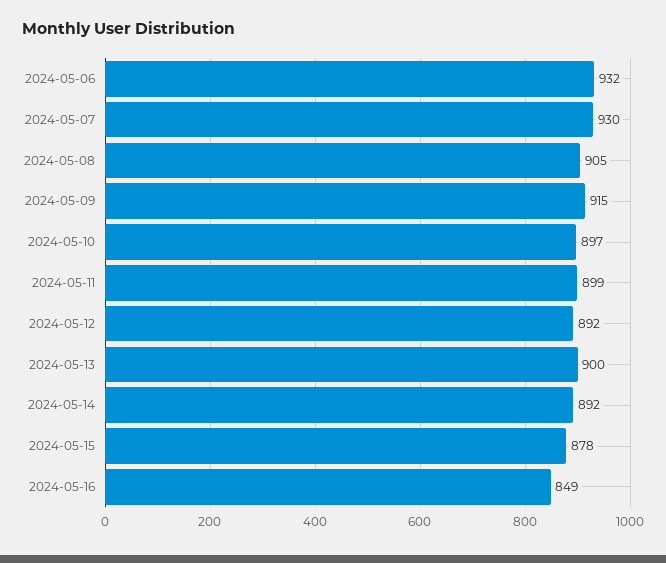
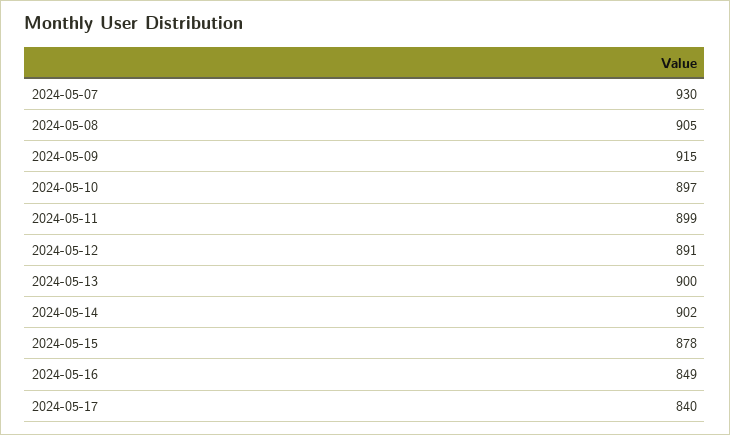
2024-05-06: 932 -> none
2024-05-12: 892 -> 891
2024-05-14: 892 -> 902
2024-05-17: none -> 840

